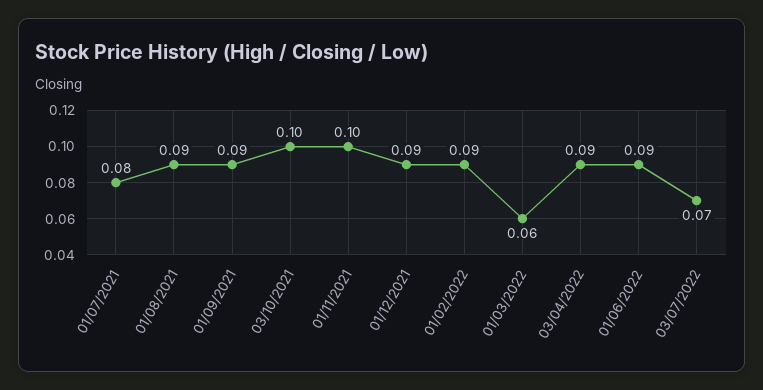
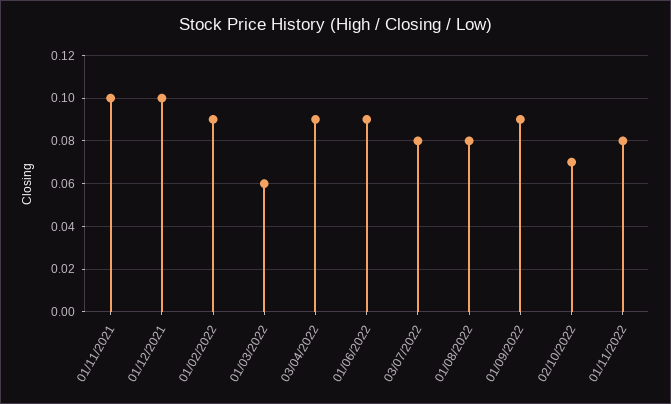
01/07/2021: 0.08 -> none
01/08/2021: 0.09 -> none
01/09/2021: 0.09 -> none
03/10/2021: 0.1 -> none
01/12/2021: 0.09 -> 0.1
03/07/2022: 0.07 -> 0.08
01/08/2022: none -> 0.08
01/09/2022: none -> 0.09
02/10/2022: none -> 0.07
01/11/2022: none -> 0.08

